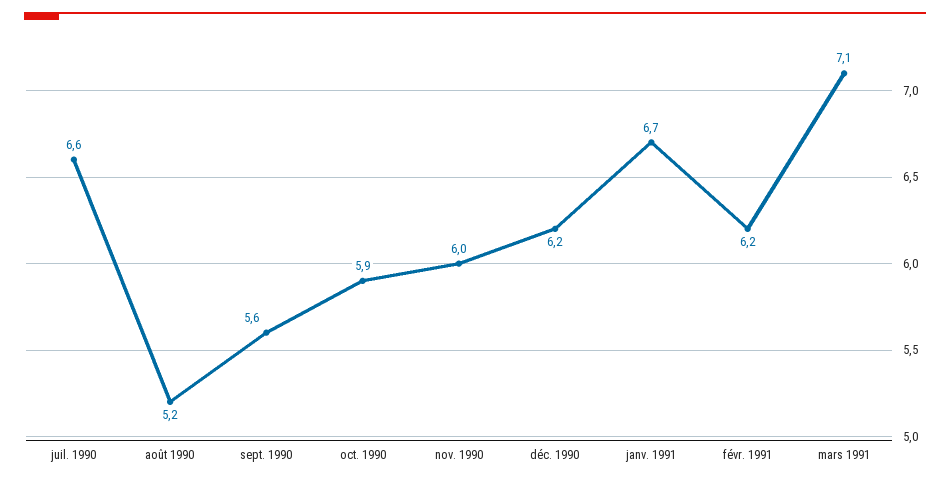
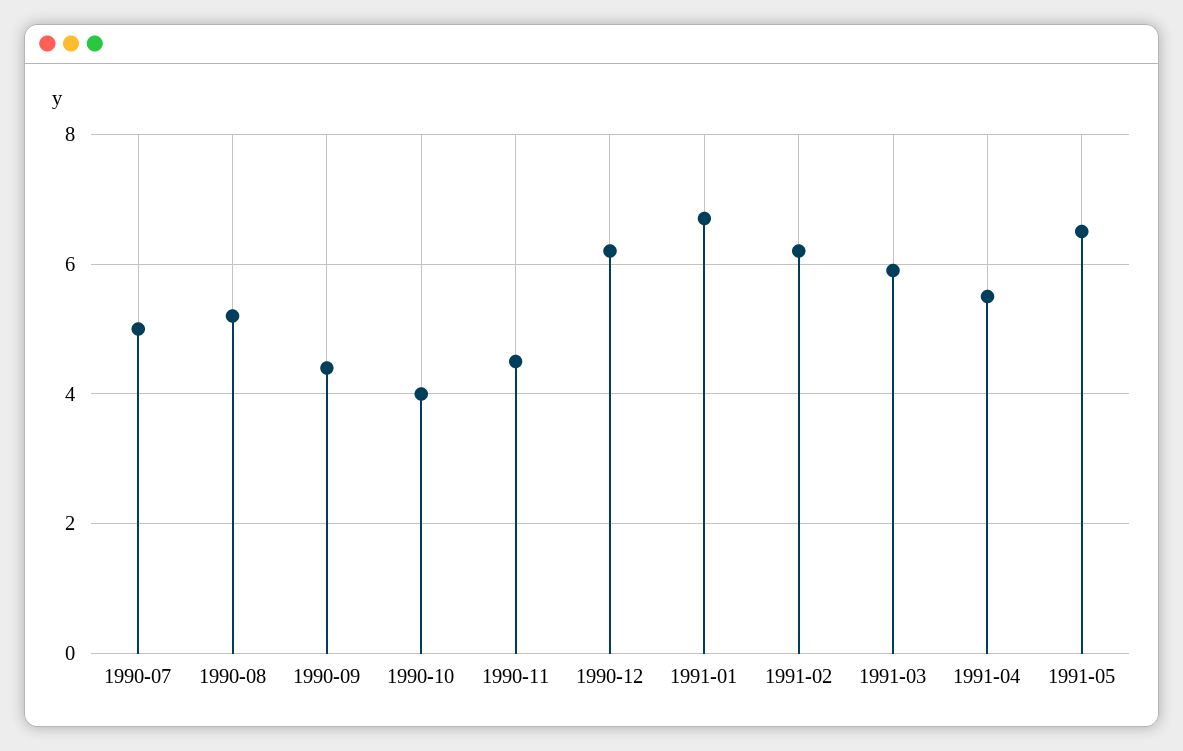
juil. 1990: 6.6 -> 5
sept. 1990: 5.6 -> 4.5
oct. 1990: 5.9 -> 4
nov. 1990: 6 -> 4.5
mars 1991: 7.1 -> 6
1991-04: none -> 5.5
1991-05: none -> 6.5

